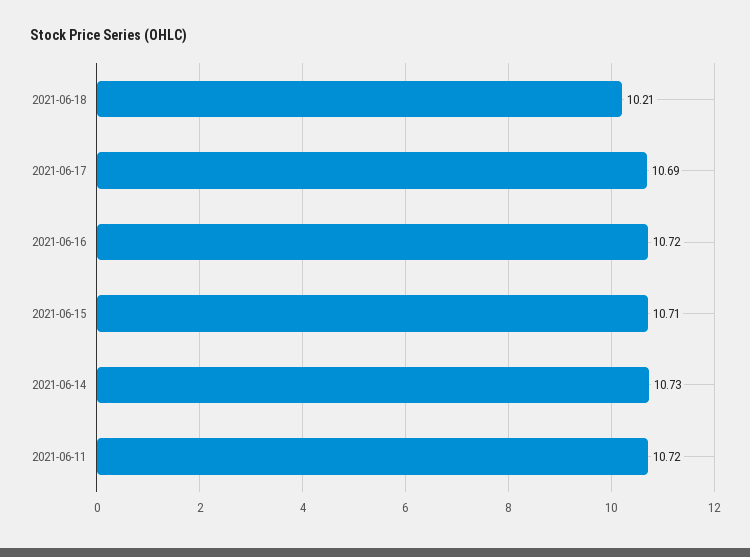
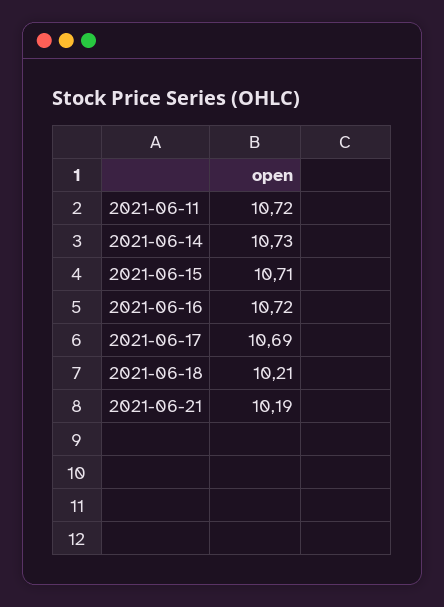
2021-06-21: none -> 10.19

